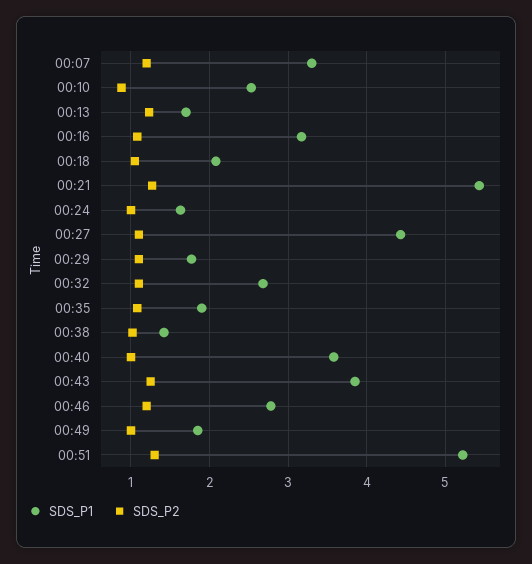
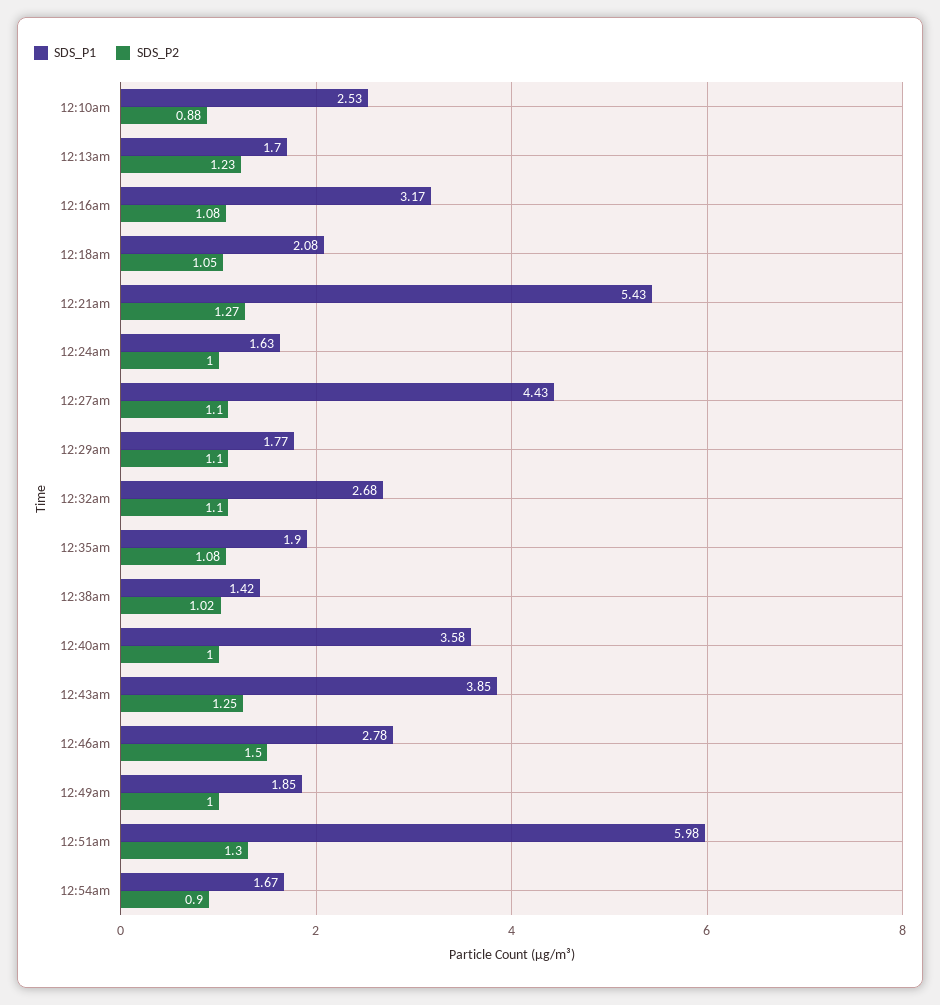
SDS_P1, 00:07: 3.3 -> none
SDS_P2, 00:07: 1.2 -> none
SDS_P2, 00:46: 1.2 -> 1.5
SDS_P1, 00:51: 5.2 -> 5.98
SDS_P1, 12:54am: none -> 1.67
SDS_P2, 12:54am: none -> 0.9

